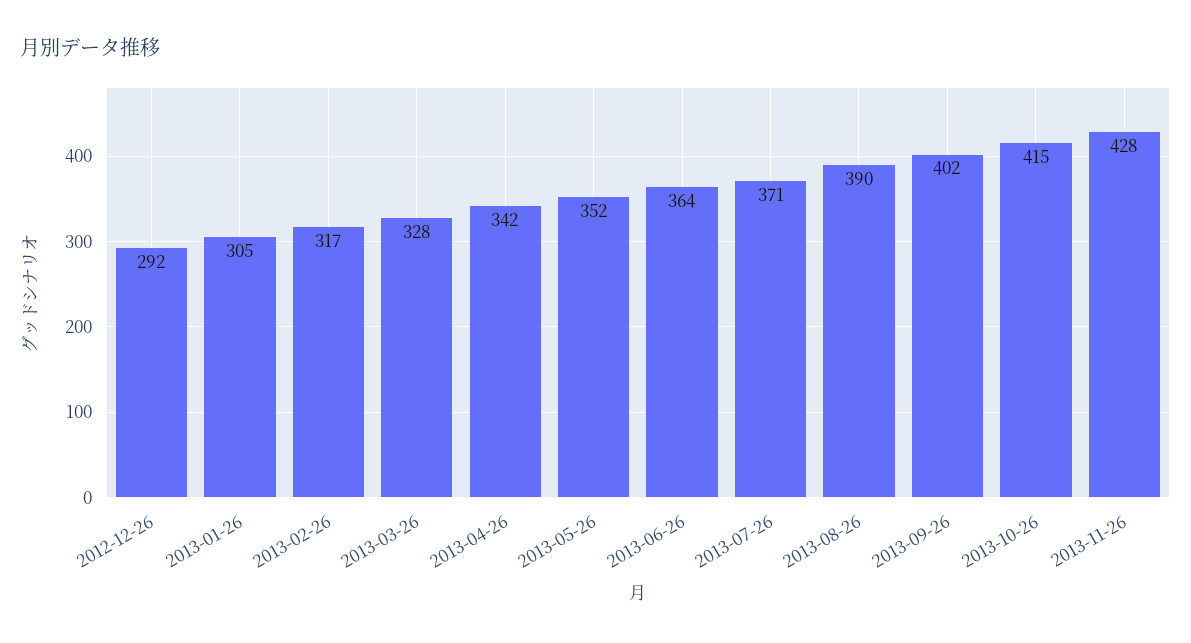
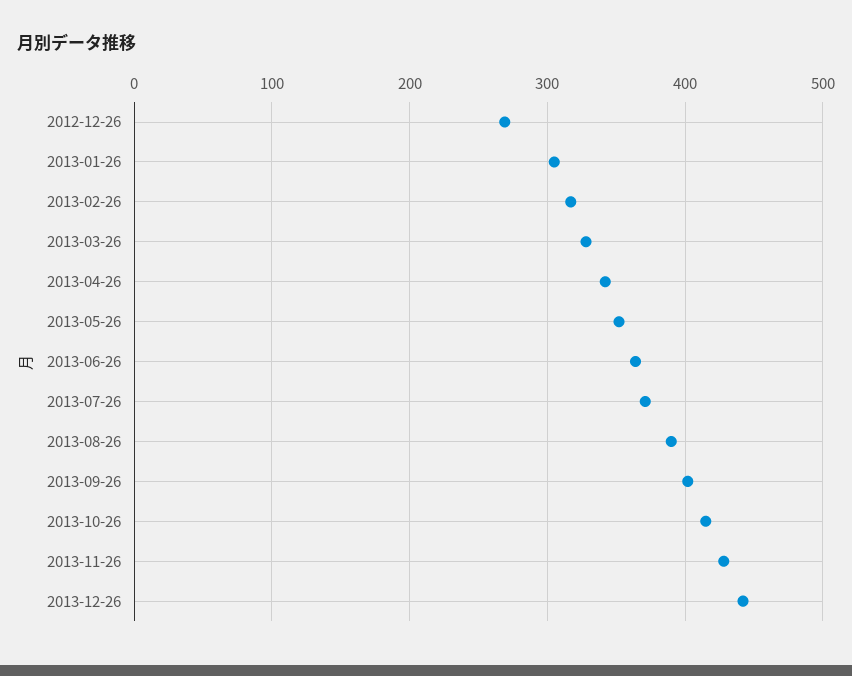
2012-12-26: 292 -> 270
2013-12-26: none -> 440

